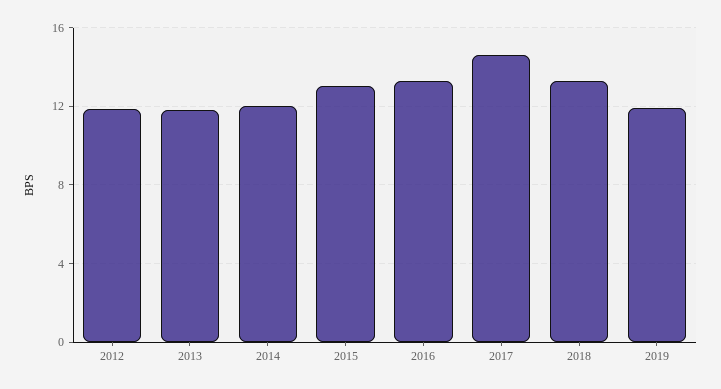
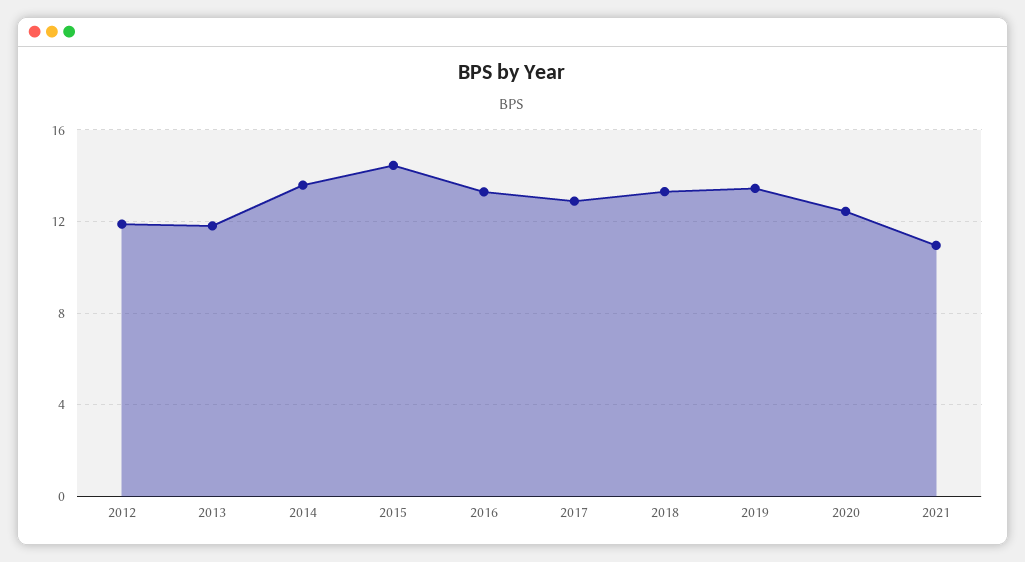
2014: 12 -> 13.5
2015: 13 -> 14.5
2017: 14.5 -> 13
2019: 12 -> 13.5
2020: none -> 12.5
2021: none -> 11

